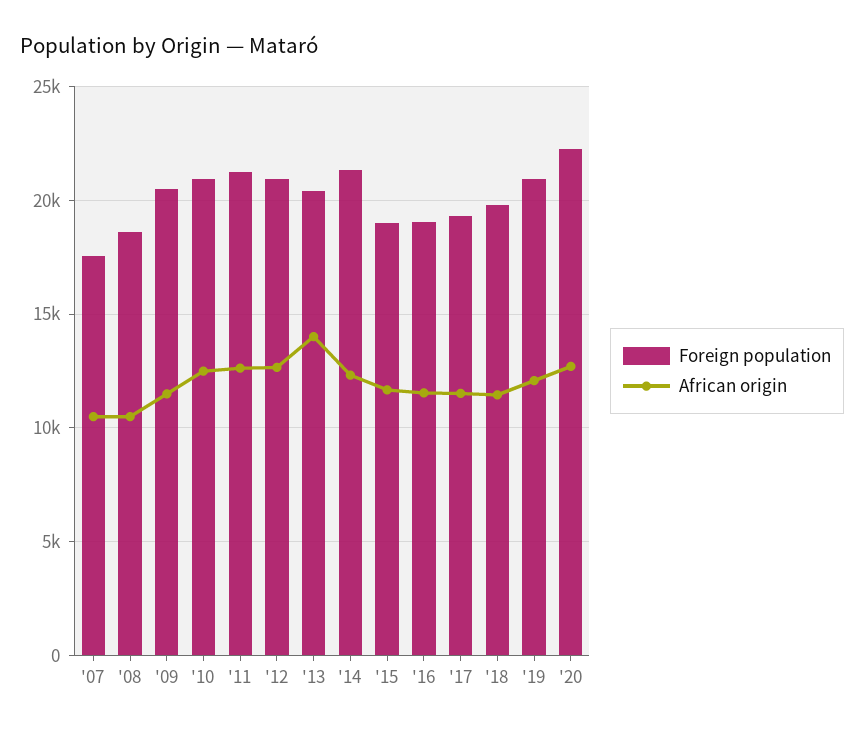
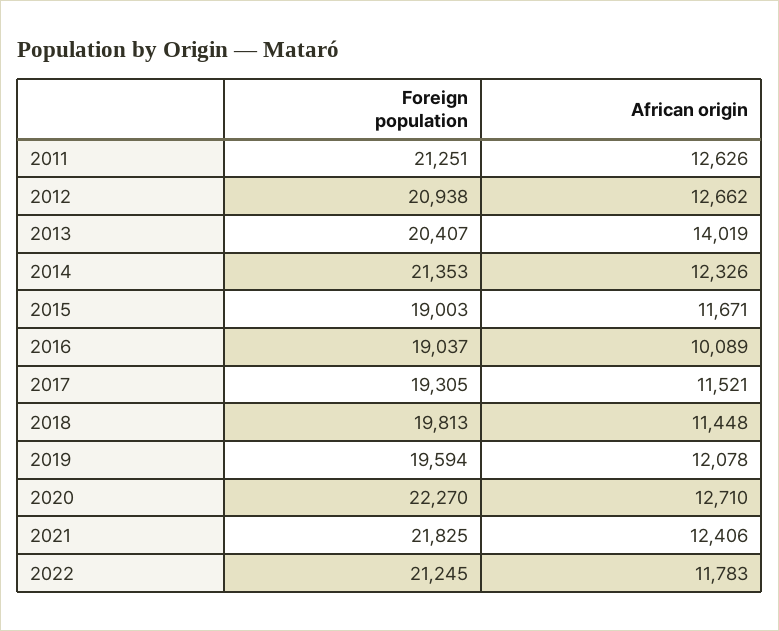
Foreign population, '07: 17500 -> none
African origin, '07: 10500 -> none
Foreign population, '08: 18500 -> none
African origin, '08: 10500 -> none
Foreign population, '09: 20500 -> none
African origin, '09: 11500 -> none
Foreign population, '10: 21000 -> none
African origin, '10: 12500 -> none
African origin, '16: 11500 -> 10089
Foreign population, '19: 21000 -> 19594
Foreign population, 2021: none -> 21825
African origin, 2021: none -> 12406
Foreign population, 2022: none -> 21245
African origin, 2022: none -> 11783

